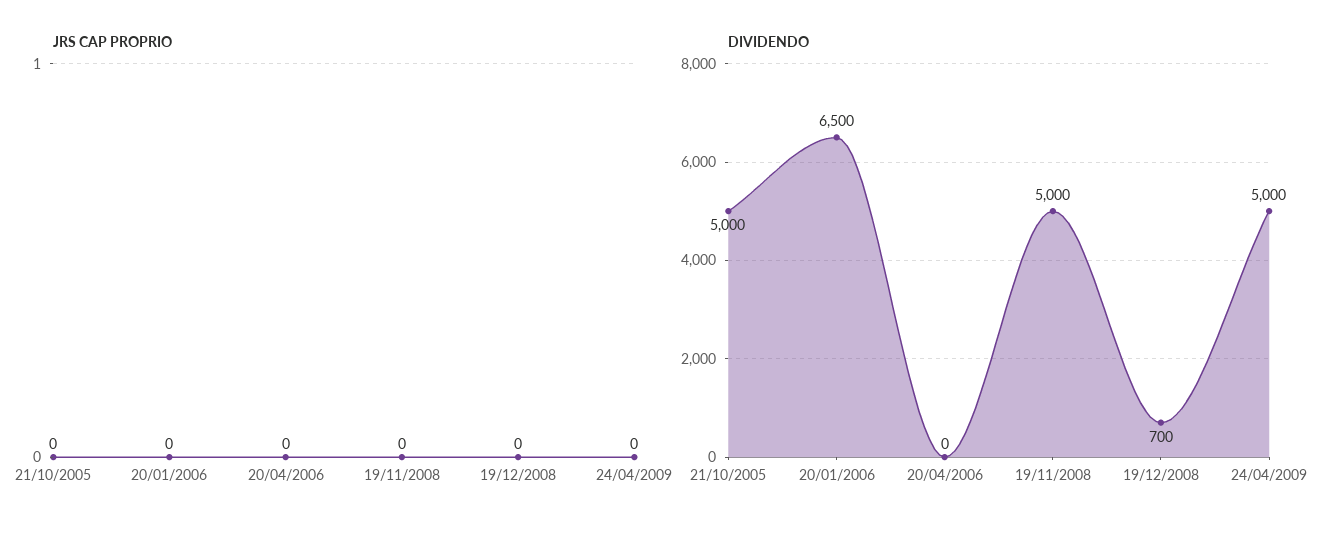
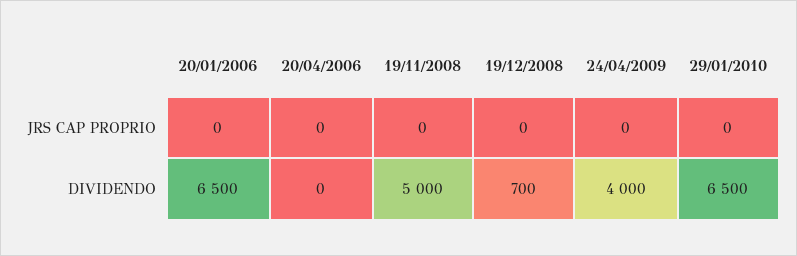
JRS CAP PROPRIO, 21/10/2005: 0 -> none
DIVIDENDO, 21/10/2005: 5000 -> none
DIVIDENDO, 24/04/2009: 5000 -> 4000
JRS CAP PROPRIO, 29/01/2010: none -> 0
DIVIDENDO, 29/01/2010: none -> 6500

